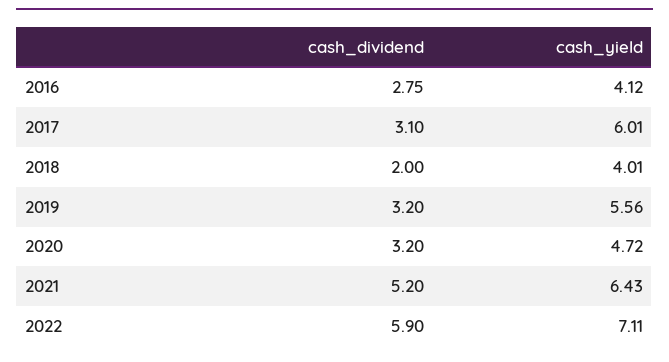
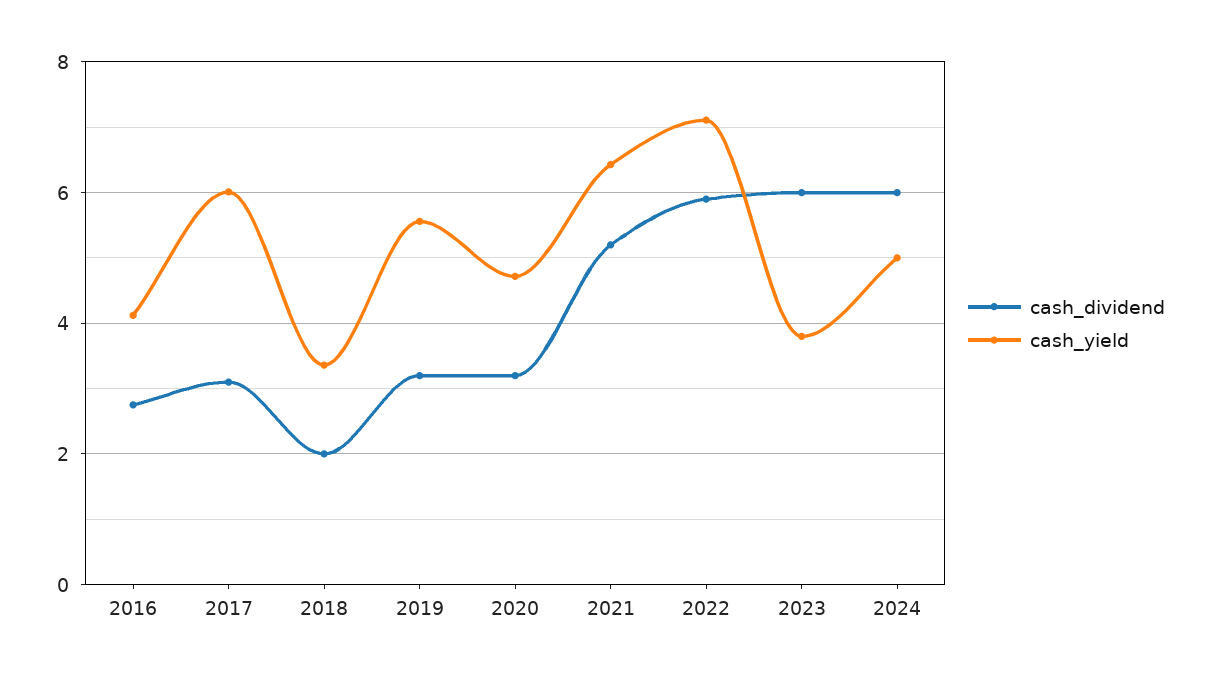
cash_yield, 2018: 4.01 -> 3.4
cash_dividend, 2023: none -> 6
cash_yield, 2023: none -> 3.8
cash_dividend, 2024: none -> 6
cash_yield, 2024: none -> 5

